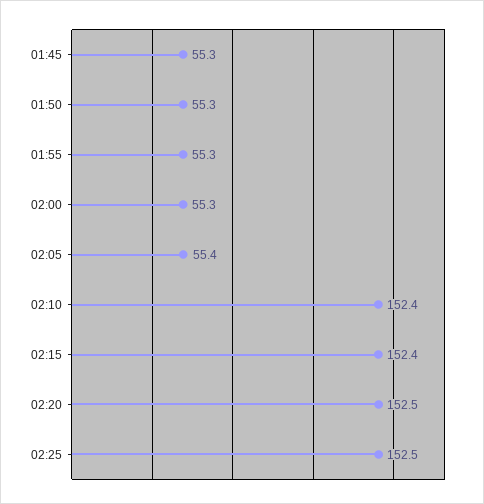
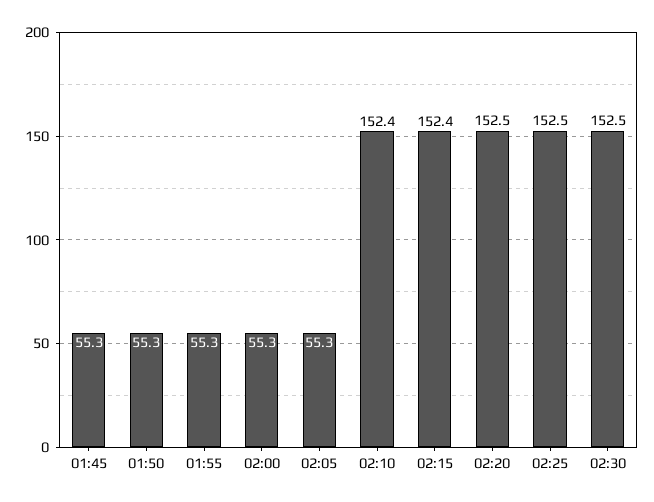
02:05: 55.4 -> 55.3
02:30: none -> 152.5

